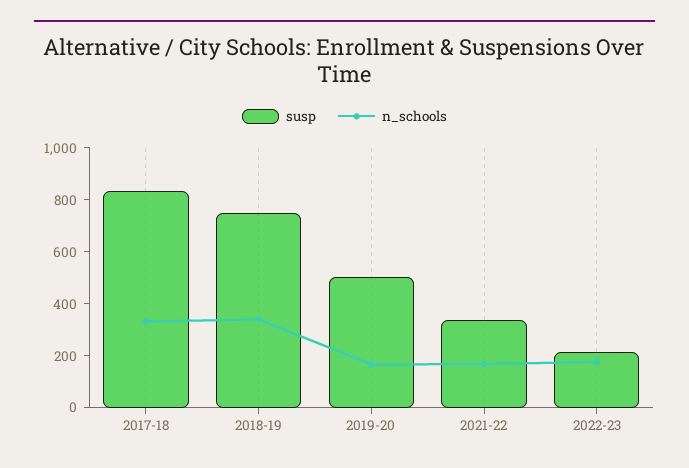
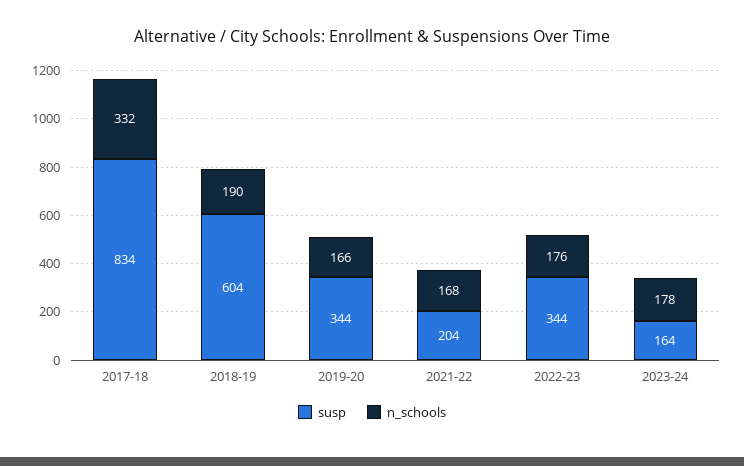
susp, 2018-19: 750 -> 604
n_schools, 2018-19: 350 -> 190
susp, 2019-20: 500 -> 344
susp, 2021-22: 350 -> 204
susp, 2022-23: 200 -> 344
susp, 2023-24: none -> 164
n_schools, 2023-24: none -> 178

